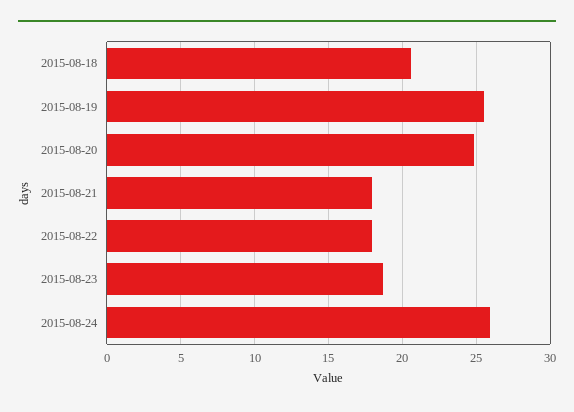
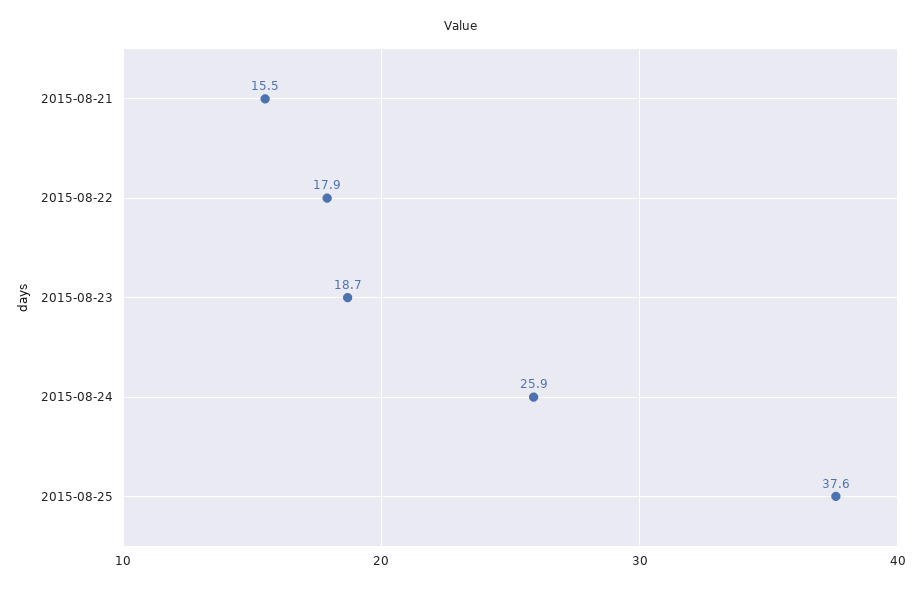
2015-08-18: 20.5 -> none
2015-08-19: 25.5 -> none
2015-08-20: 25 -> none
2015-08-21: 18 -> 15.5
2015-08-25: none -> 37.6

